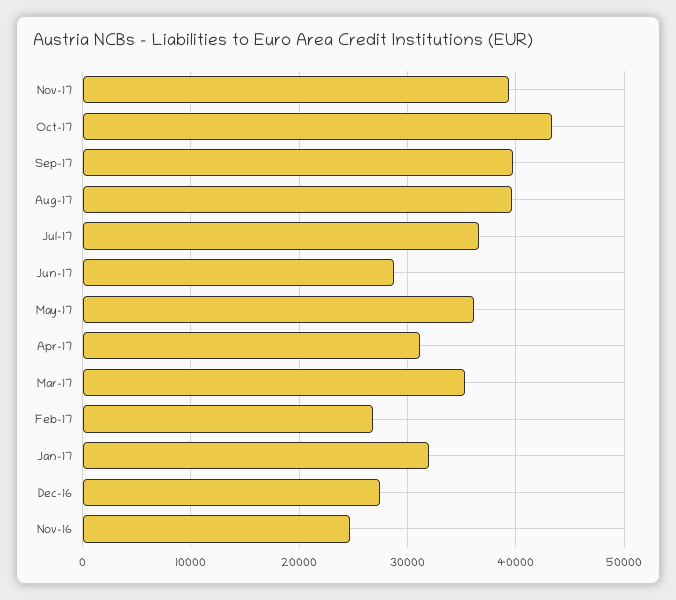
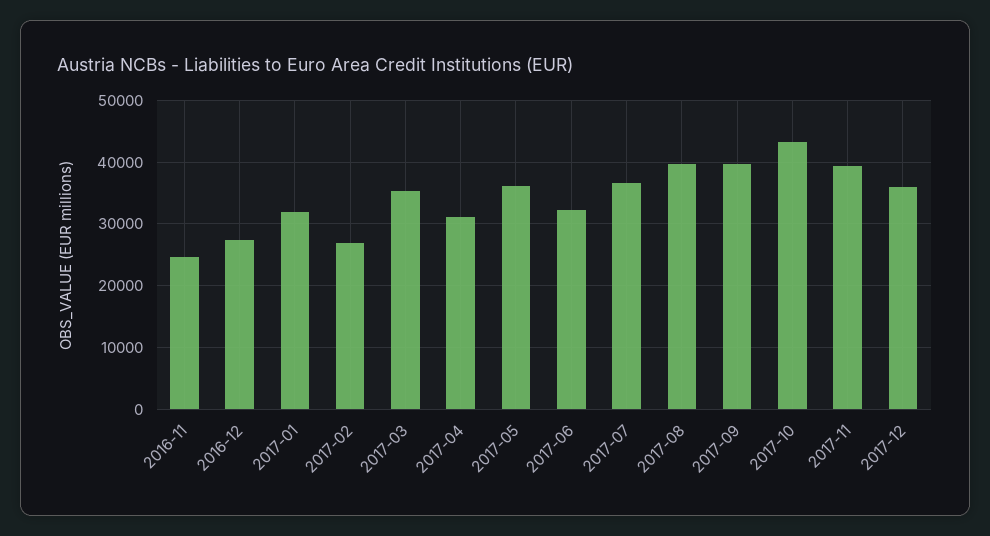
Jun-17: 29000 -> 32000
2017-12: none -> 36000

